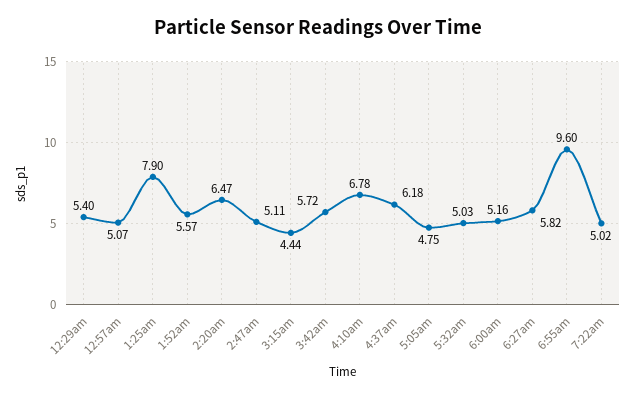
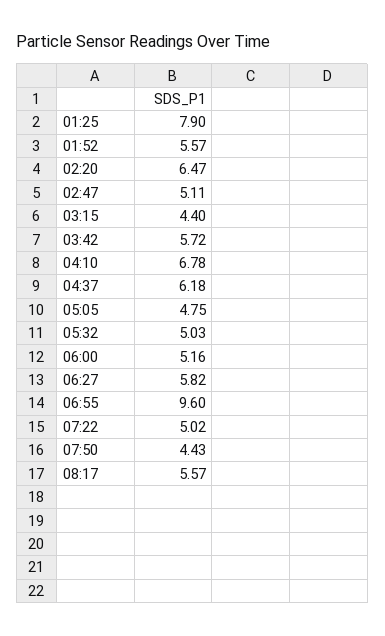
12:29am: 5.4 -> none
12:57am: 5.07 -> none
3:15am: 4.44 -> 4.4
07:50: none -> 4.43
08:17: none -> 5.57

